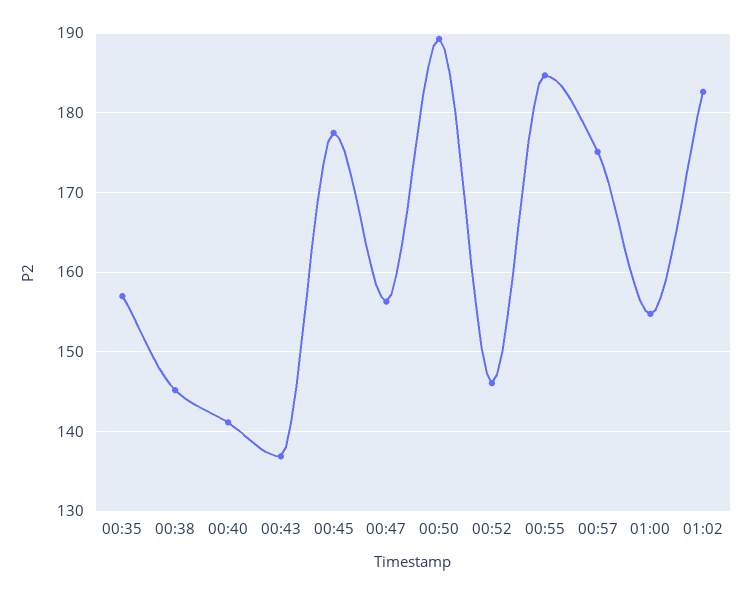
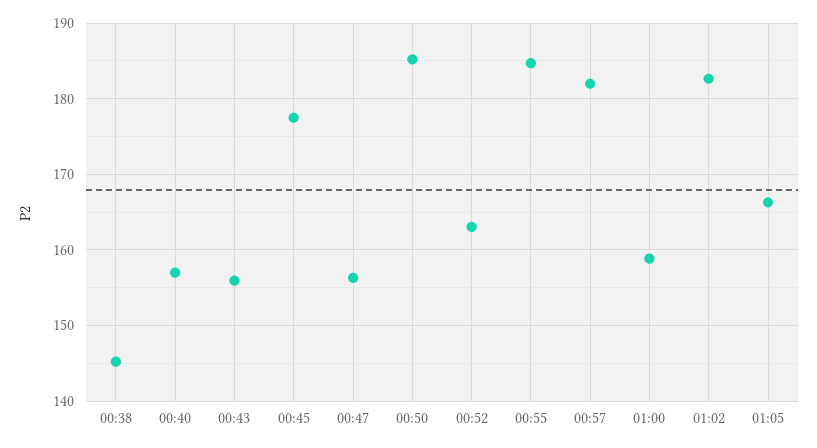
00:35: 157 -> none
00:40: 141 -> 157
00:43: 137 -> 156
00:50: 189 -> 185
00:52: 146 -> 163
00:57: 175 -> 182
01:00: 155 -> 159
01:05: none -> 166

